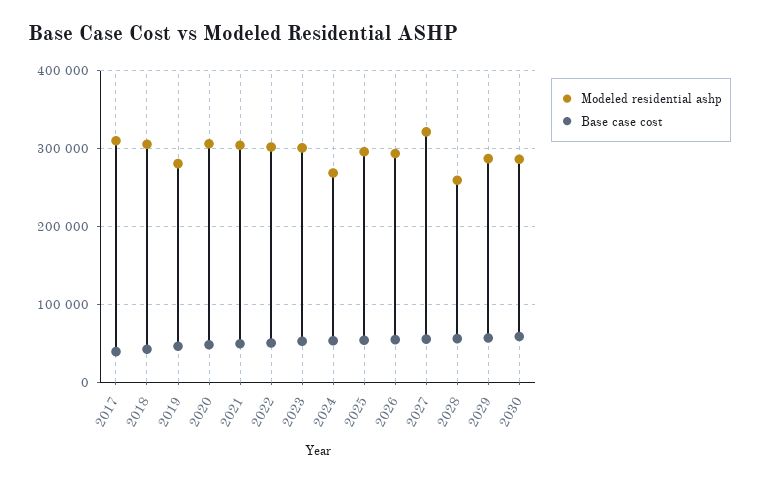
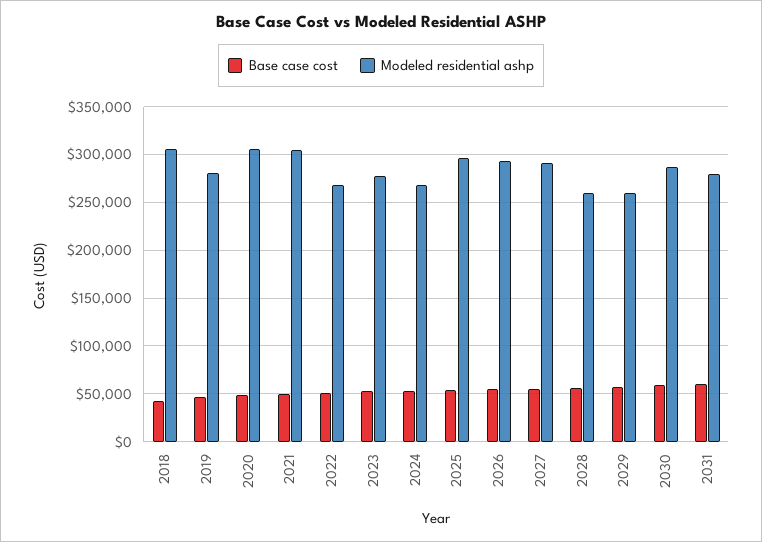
Modeled residential ashp, 2017: 310000 -> none
Base case cost, 2017: 40000 -> none
Modeled residential ashp, 2022: 300000 -> 270000
Modeled residential ashp, 2023: 300000 -> 280000
Modeled residential ashp, 2027: 320000 -> 290000
Modeled residential ashp, 2029: 290000 -> 260000
Base case cost, 2031: none -> 60000
Modeled residential ashp, 2031: none -> 280000

